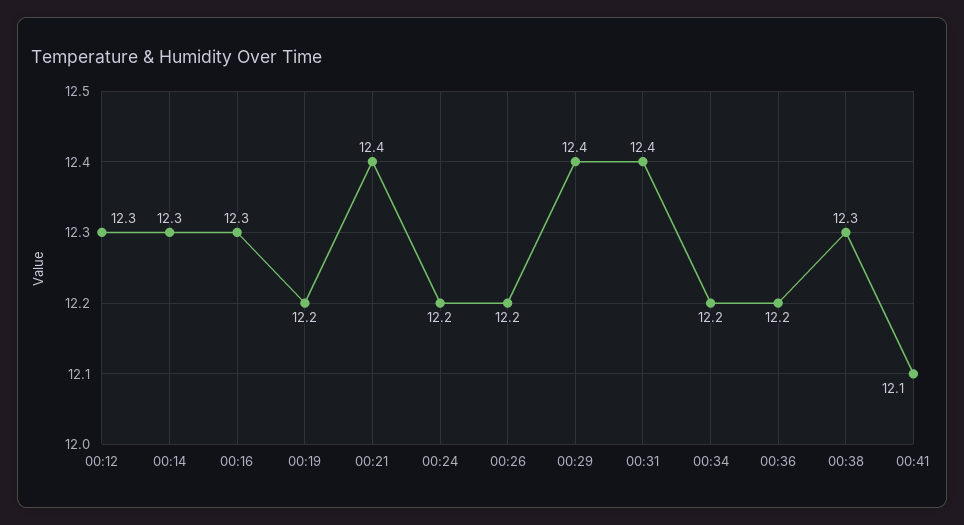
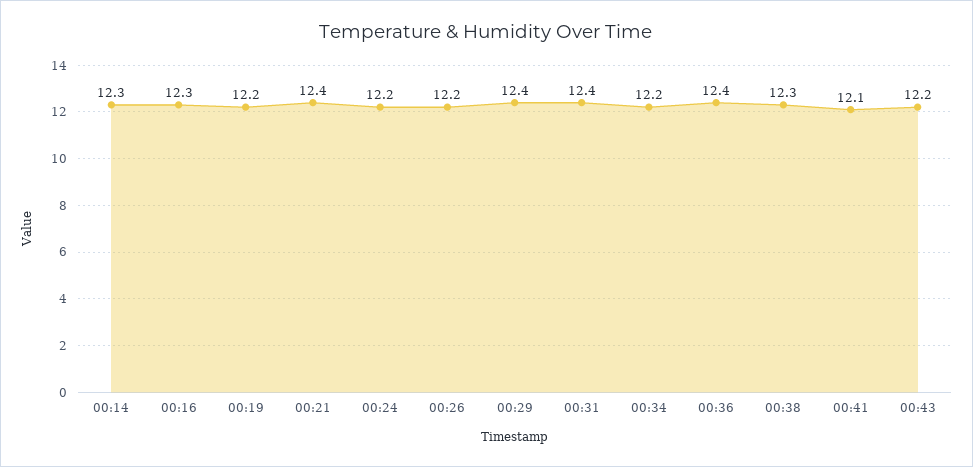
00:12: 12.3 -> none
00:36: 12.2 -> 12.4
00:43: none -> 12.2

